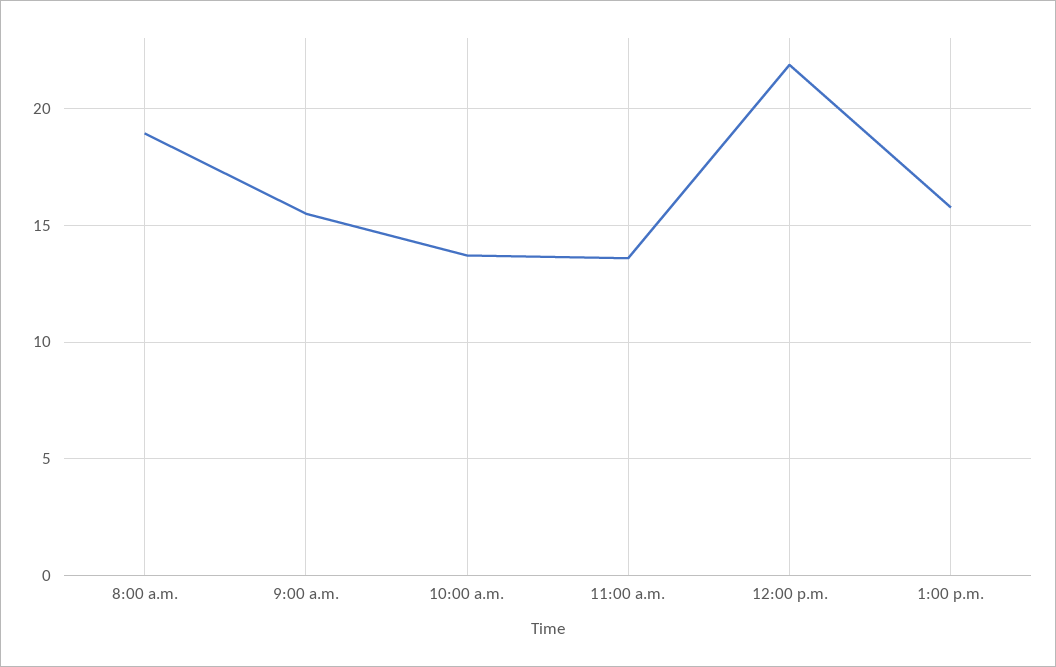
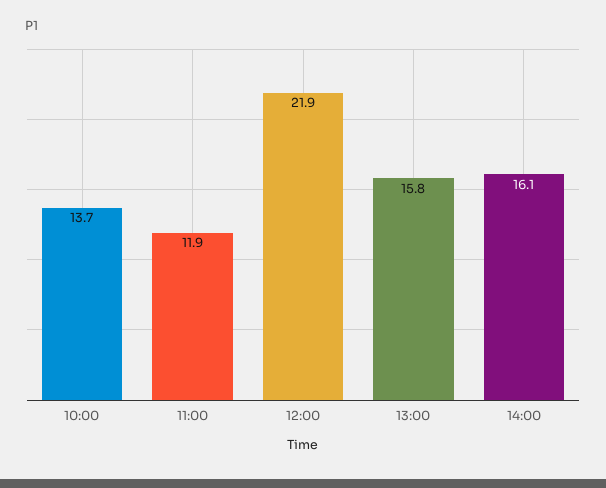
8:00 a.m.: 19 -> none
9:00 a.m.: 15.5 -> none
11:00 a.m.: 13.5 -> 11.9
14:00: none -> 16.1

